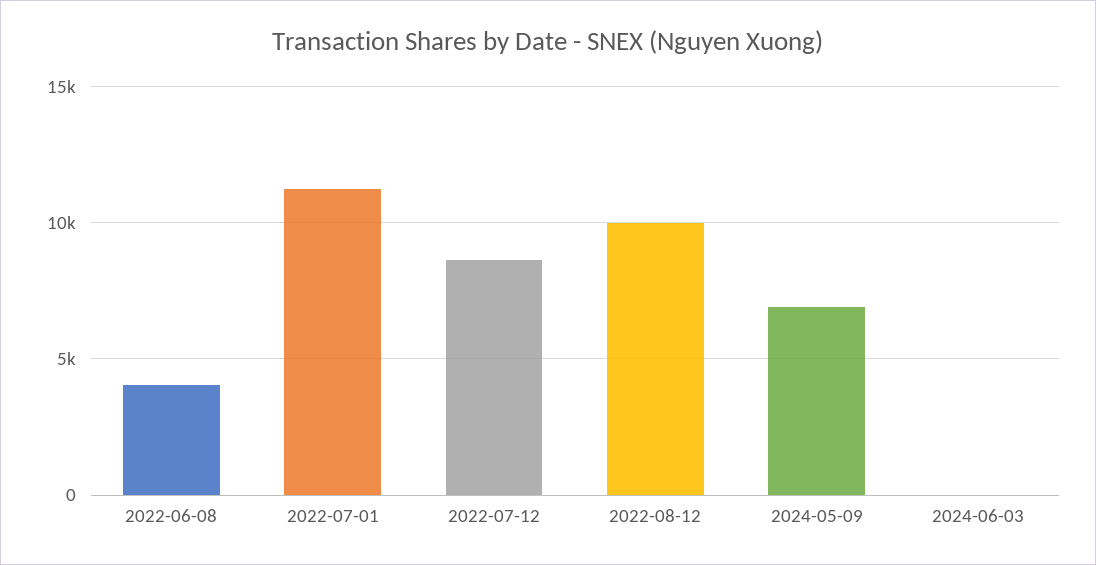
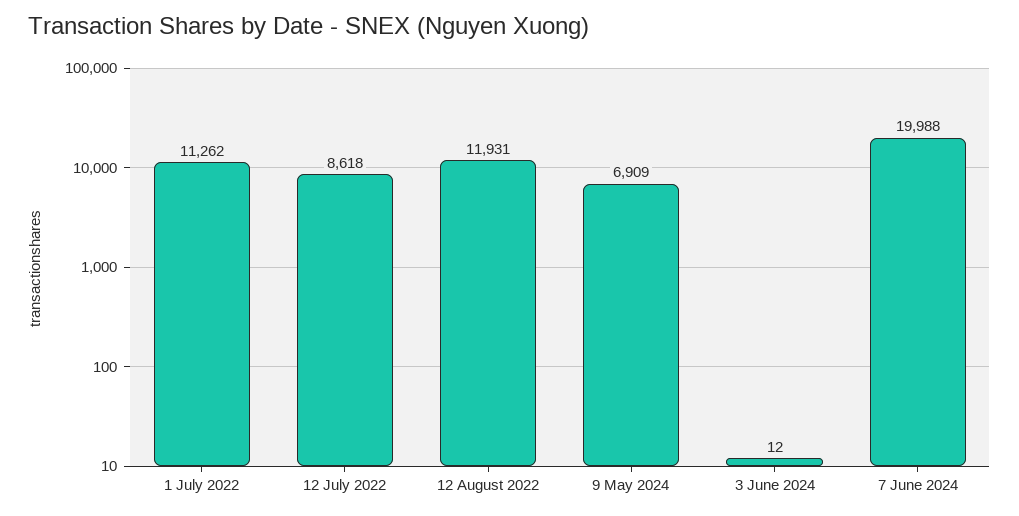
2022-06-08: 4000 -> none
2022-08-12: 10000 -> 11931
7 June 2024: none -> 19988

